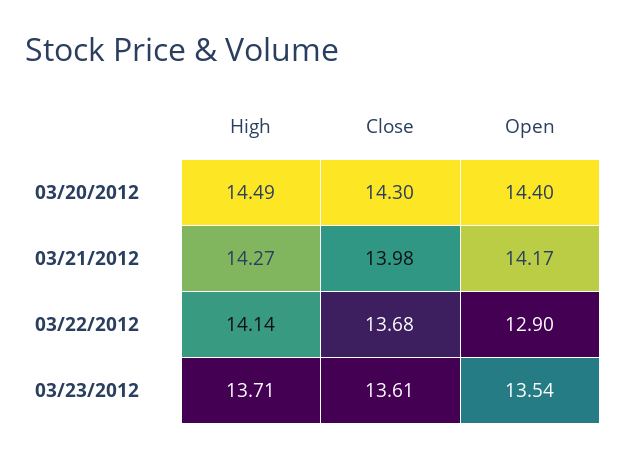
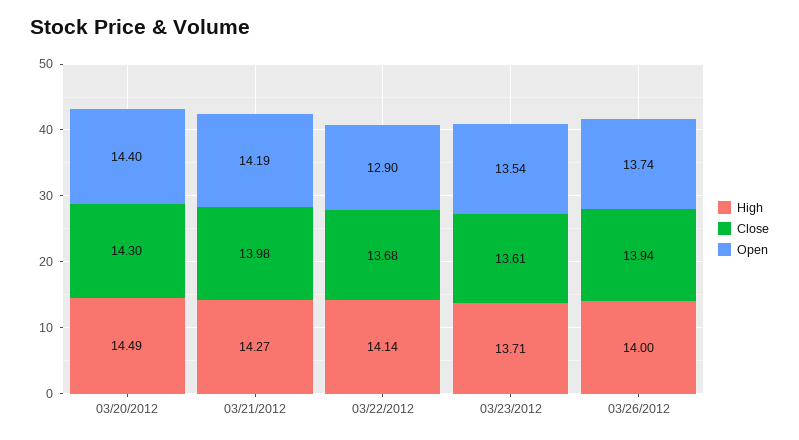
Open, 03/21/2012: 14.17 -> 14.19
High, 03/26/2012: none -> 14
Close, 03/26/2012: none -> 13.94
Open, 03/26/2012: none -> 13.74

